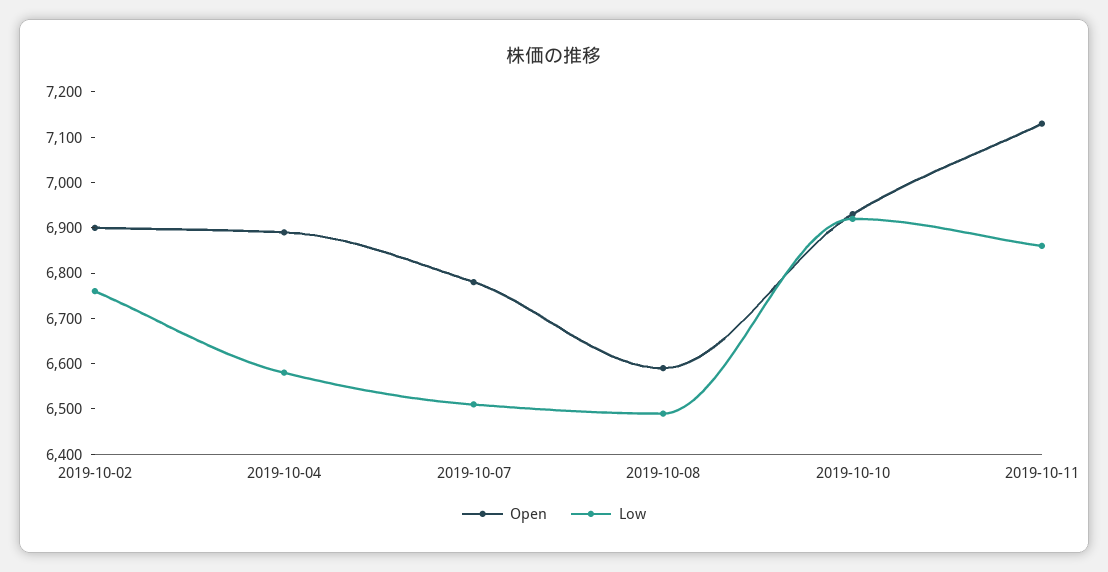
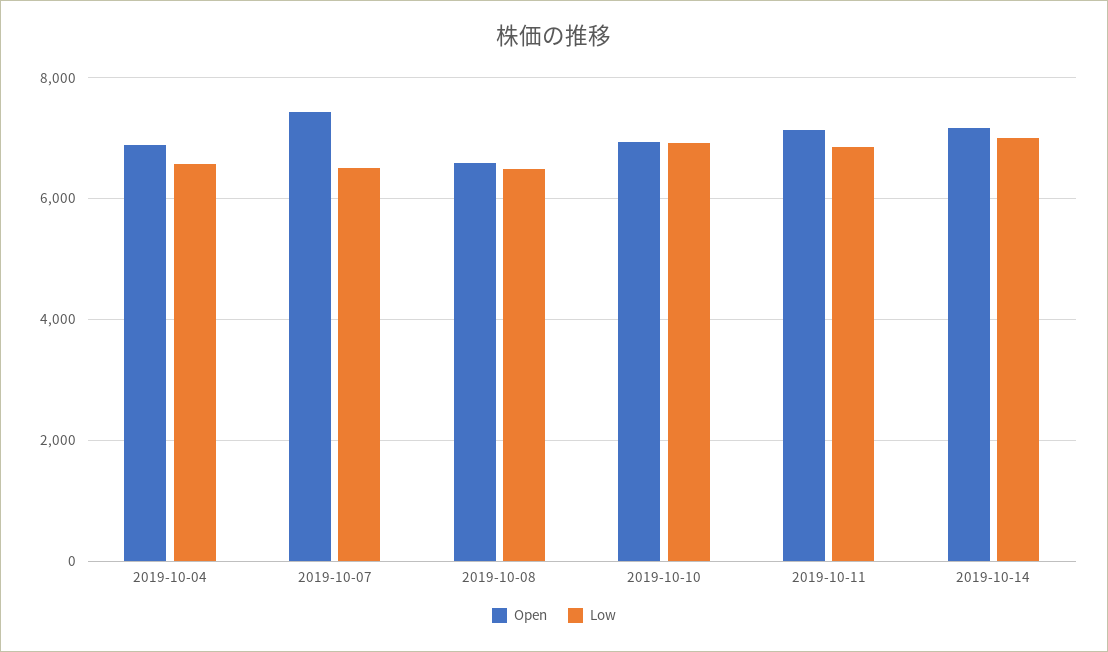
Open, 2019-10-02: 6900 -> none
Low, 2019-10-02: 6760 -> none
Open, 2019-10-07: 6780 -> 7400
Open, 2019-10-14: none -> 7200
Low, 2019-10-14: none -> 7000

